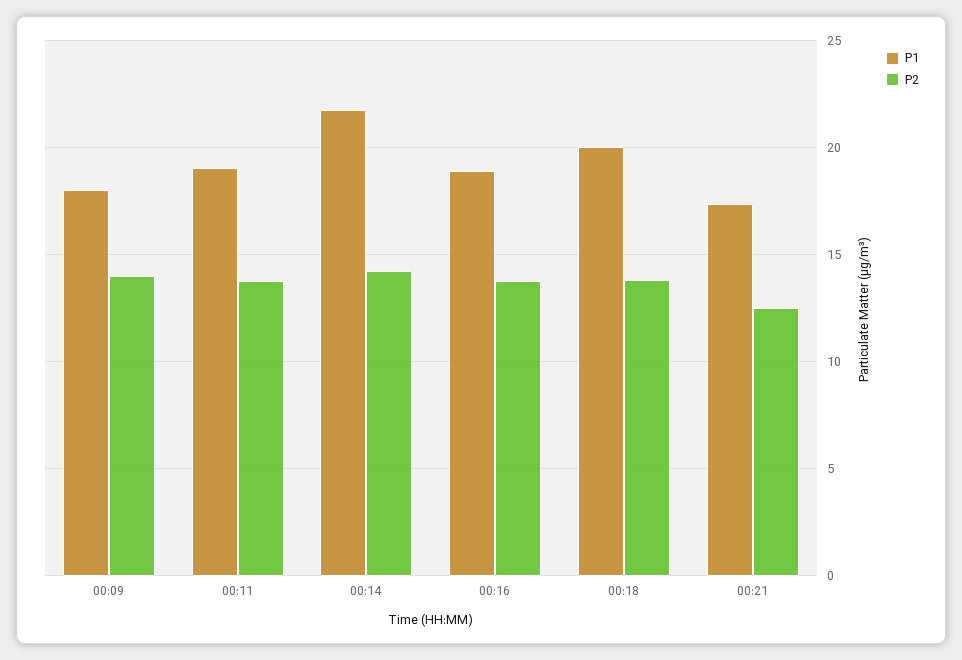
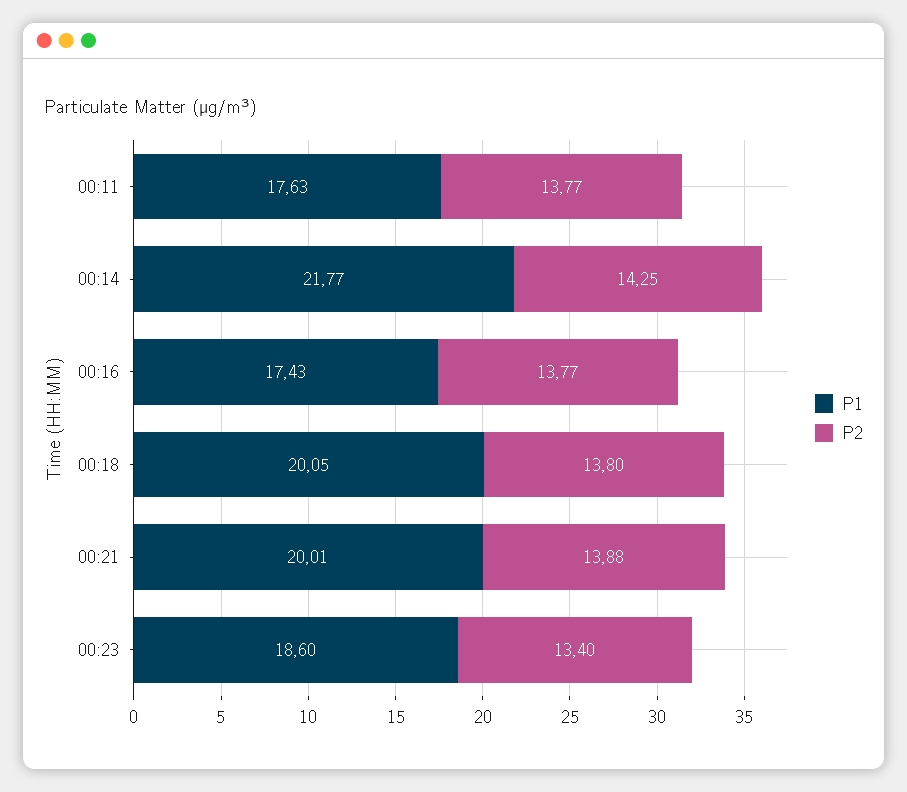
P1, 00:09: 18 -> none
P2, 00:09: 14 -> none
P1, 00:11: 19 -> 17.63
P1, 00:16: 19 -> 17.43
P1, 00:21: 17.5 -> 20.01
P2, 00:21: 12.5 -> 13.88
P1, 00:23: none -> 18.6
P2, 00:23: none -> 13.4

